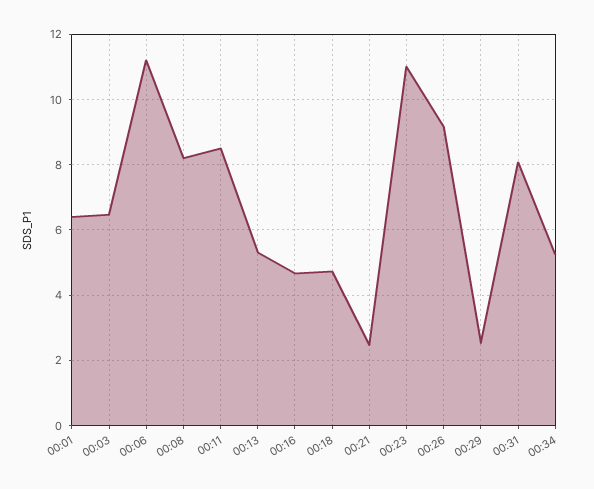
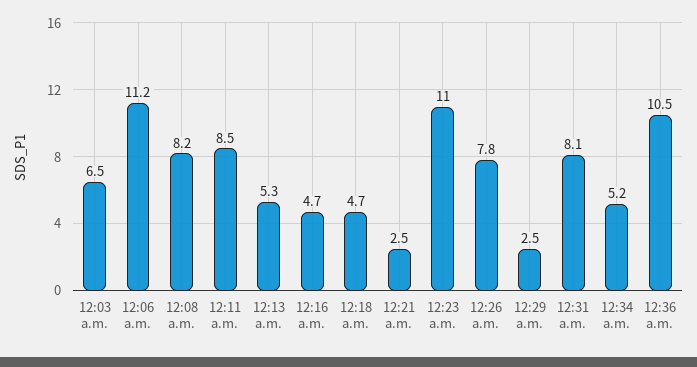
00:01: 6.4 -> none
00:26: 9.2 -> 7.8
12:36 a.m.: none -> 10.5

